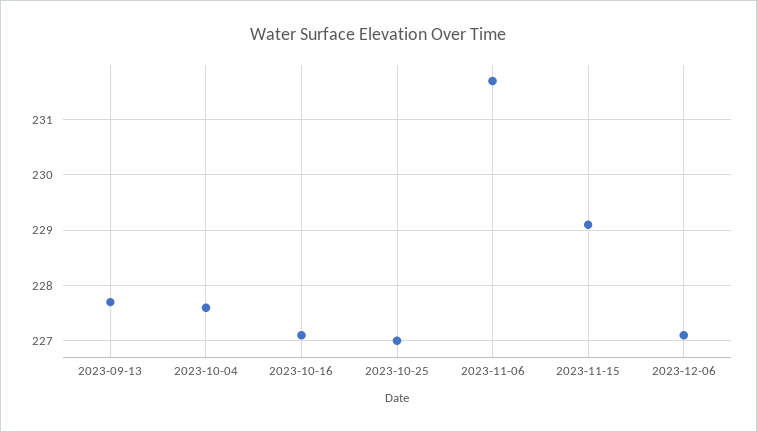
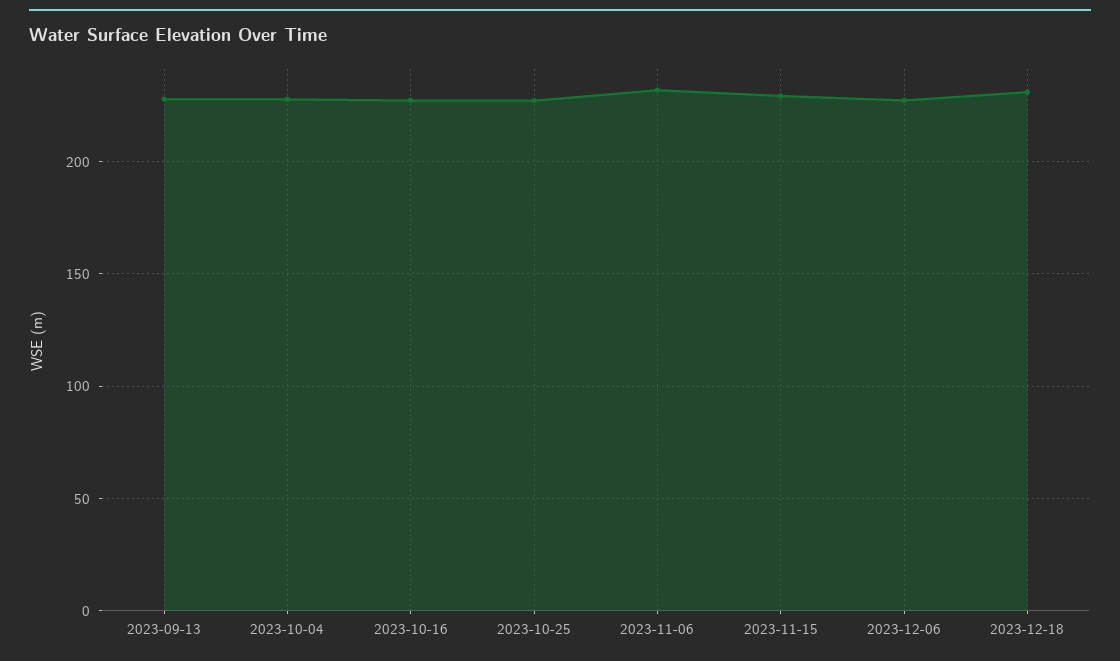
2023-12-18: none -> 230

